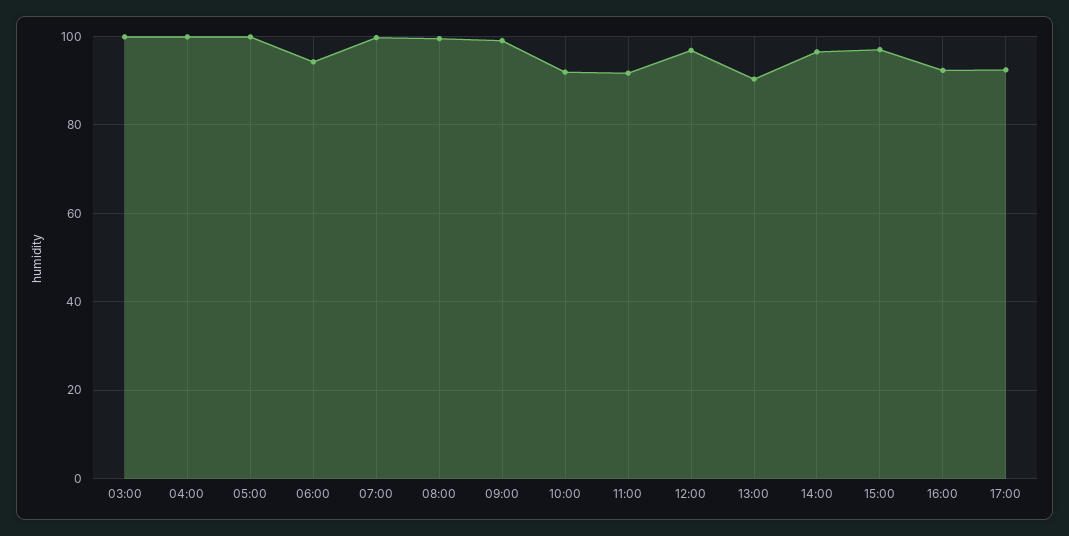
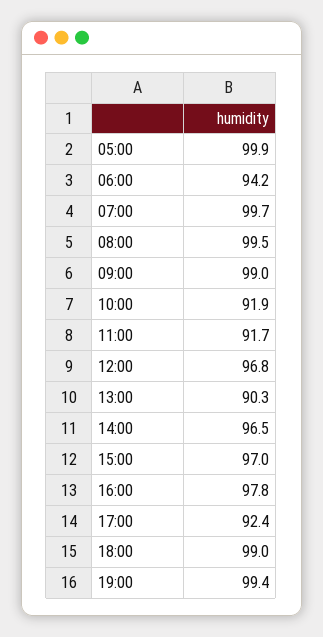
03:00: 100 -> none
04:00: 100 -> none
16:00: 92 -> 97.8
18:00: none -> 99
19:00: none -> 99.4

